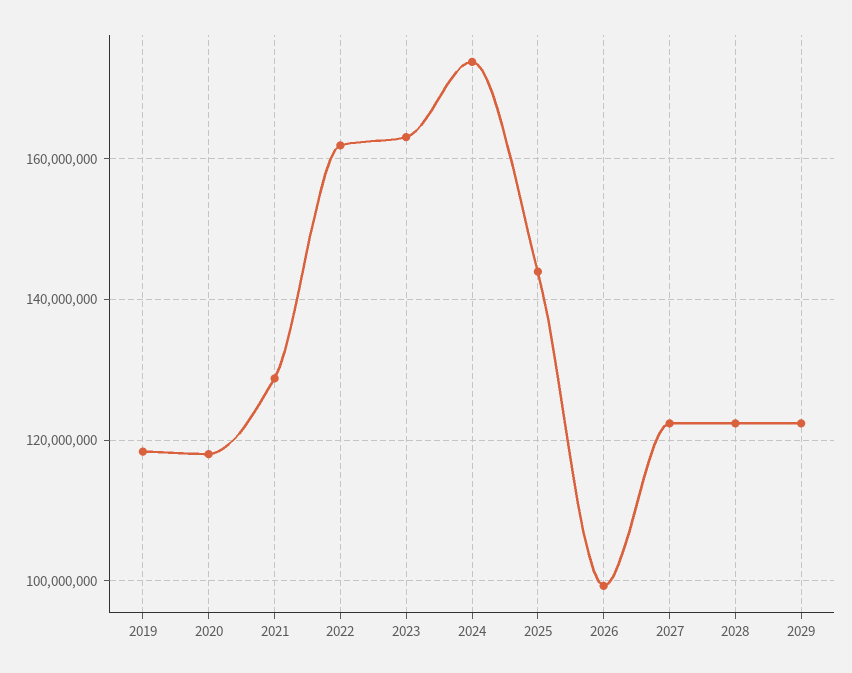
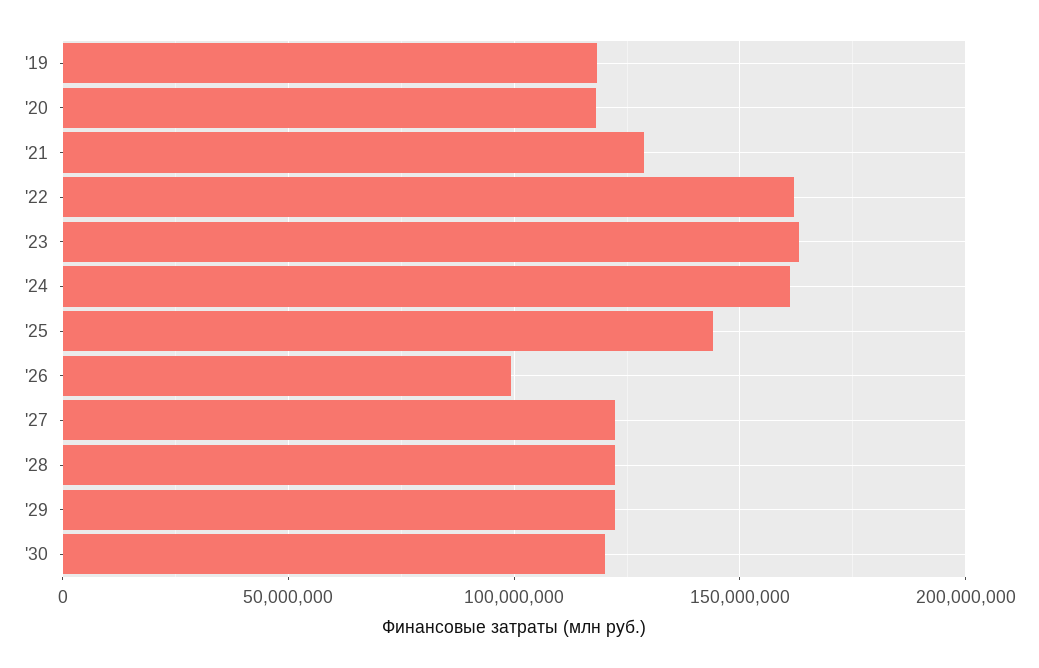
2024: 174000000 -> 160000000
'30: none -> 120000000

